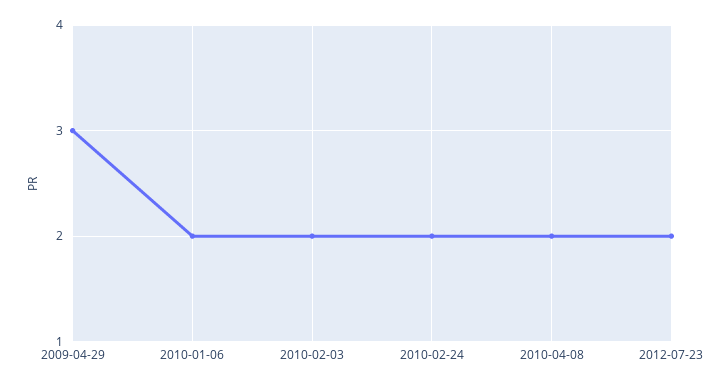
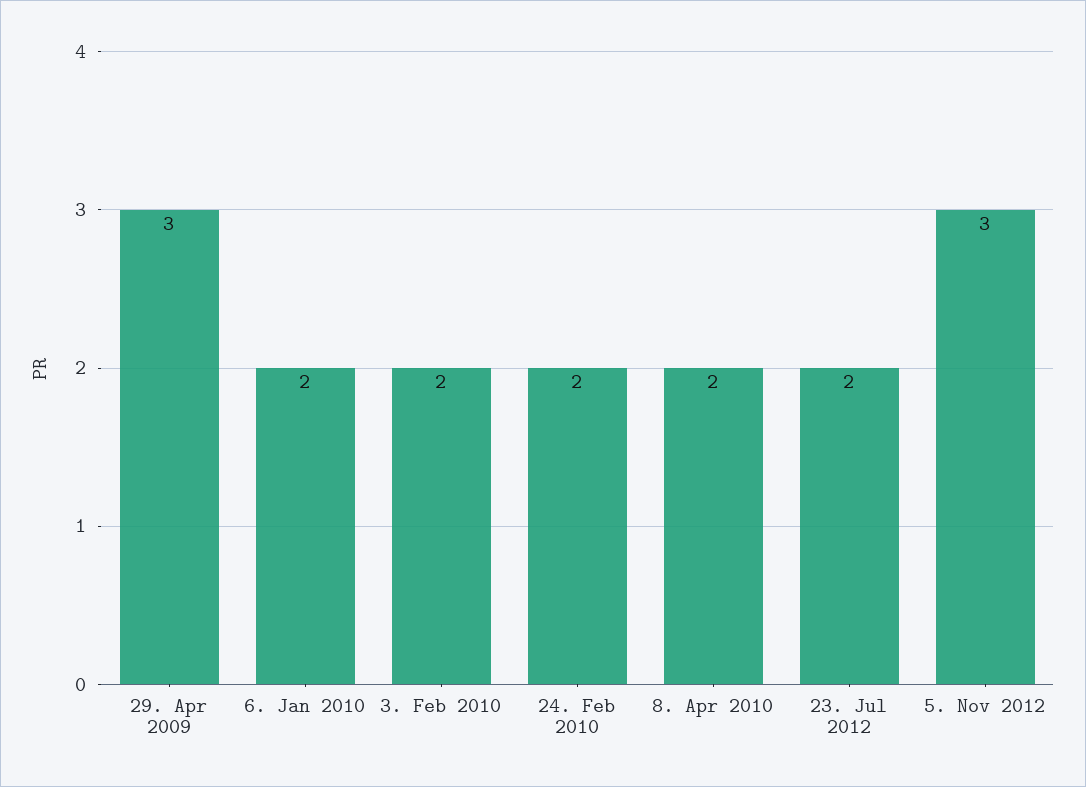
5. Nov 2012: none -> 3

